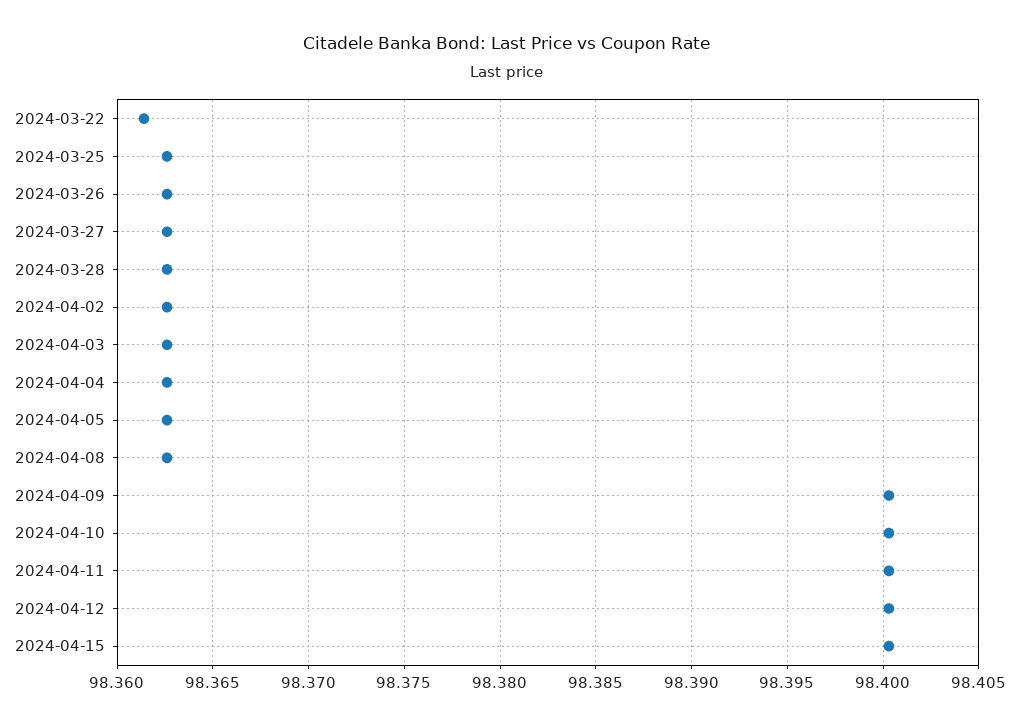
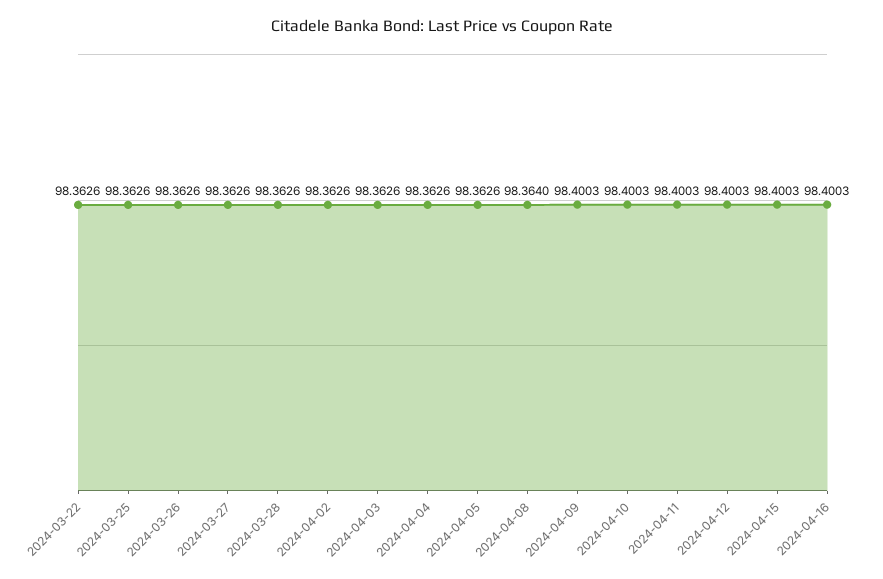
2024-03-22: 98.3615 -> 98.3626
2024-04-08: 98.3625 -> 98.364
2024-04-16: none -> 98.4003

